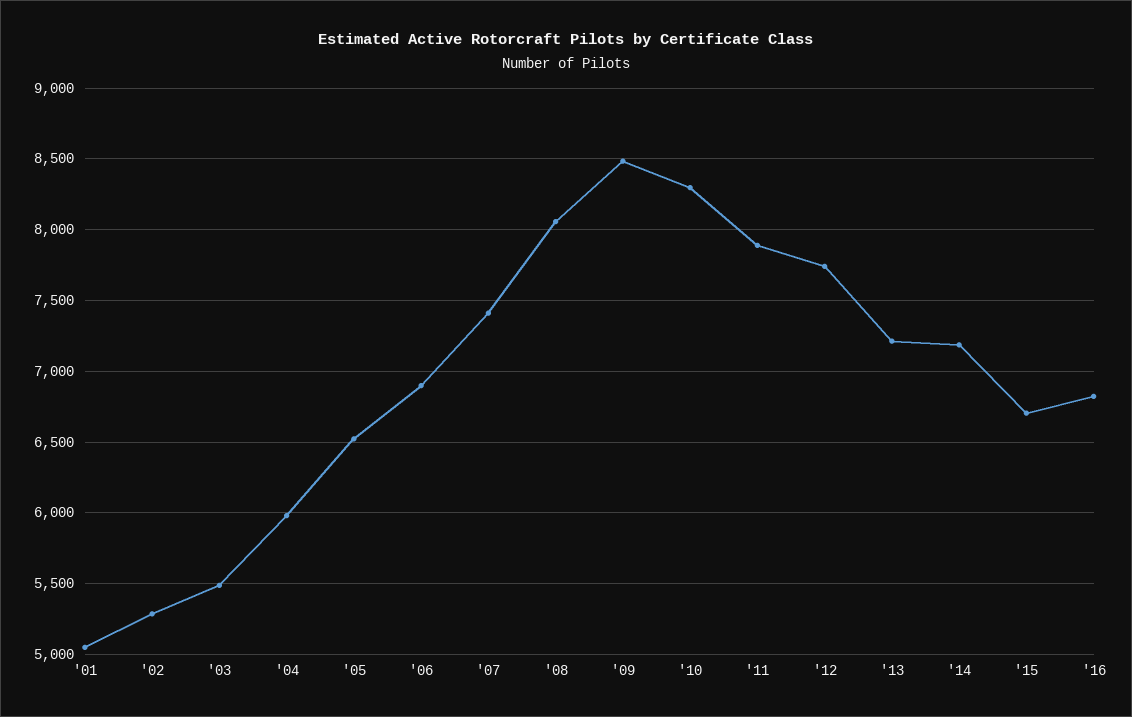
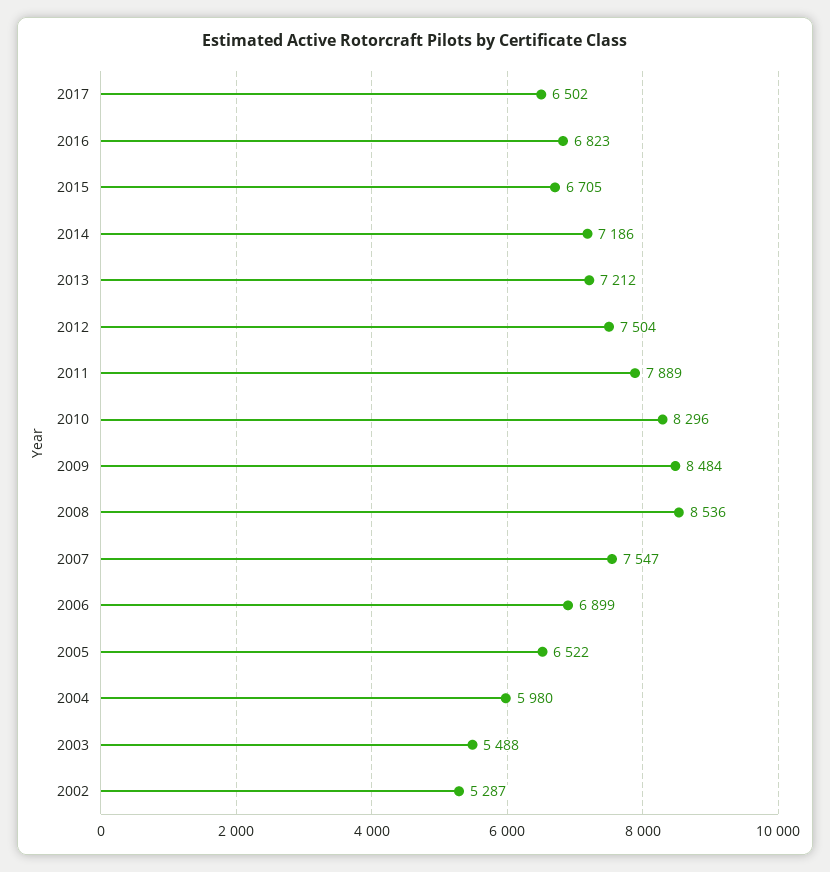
'01: 5050 -> none
'07: 7400 -> 7547
'08: 8050 -> 8536
'12: 7750 -> 7504
2017: none -> 6502

